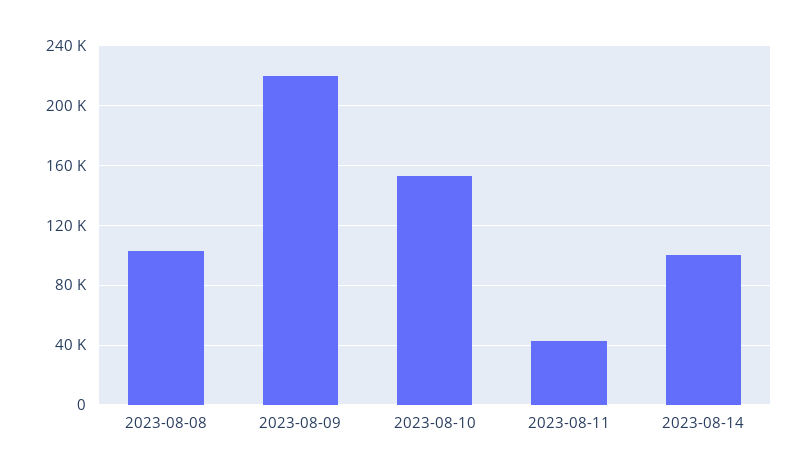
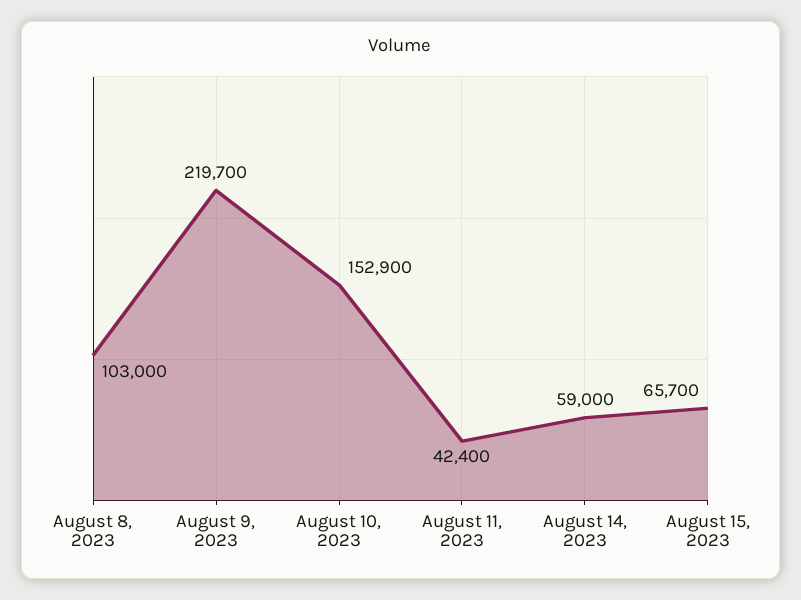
2023-08-14: 100000 -> 59000
August 15, 2023: none -> 65700

